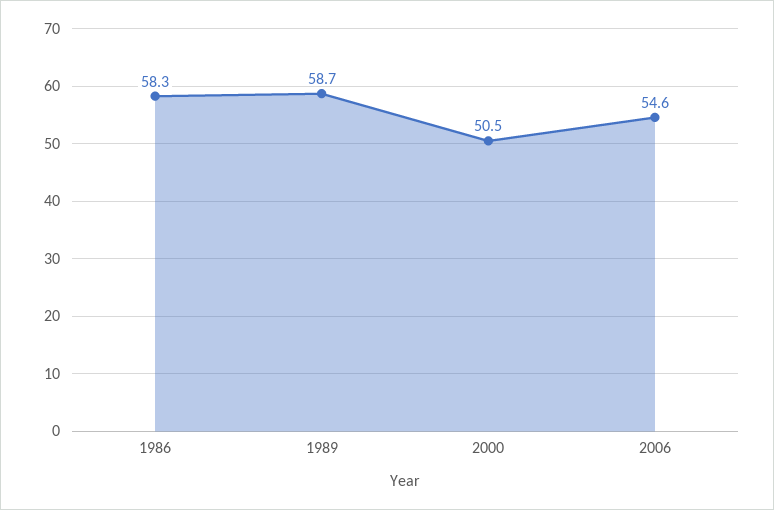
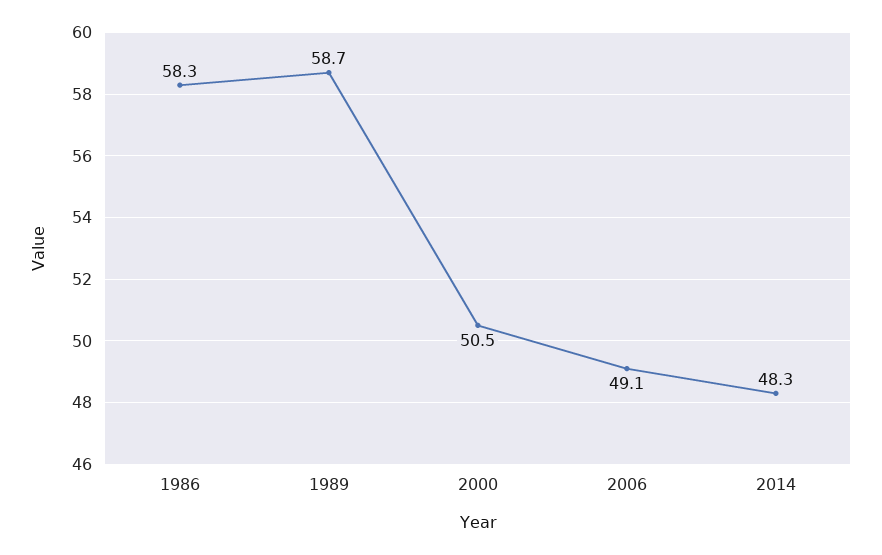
2006: 54.6 -> 49.1
2014: none -> 48.3

